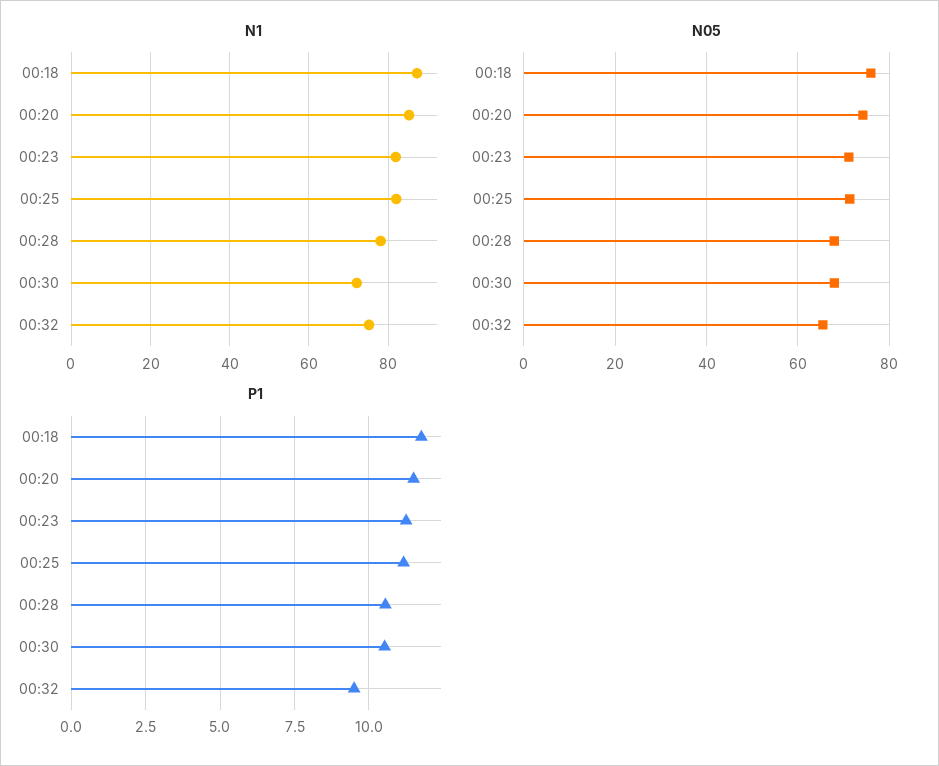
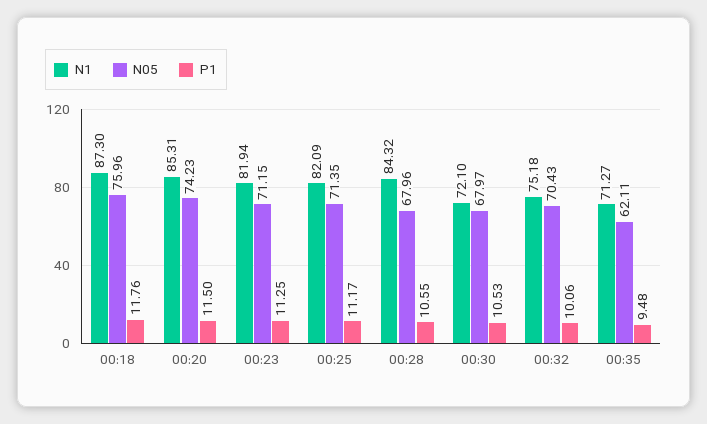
N1, 00:28: 78 -> 84.32
N05, 00:32: 66 -> 70.43
P1, 00:32: 9.5 -> 10.06
N1, 00:35: none -> 71.27
N05, 00:35: none -> 62.11
P1, 00:35: none -> 9.48

